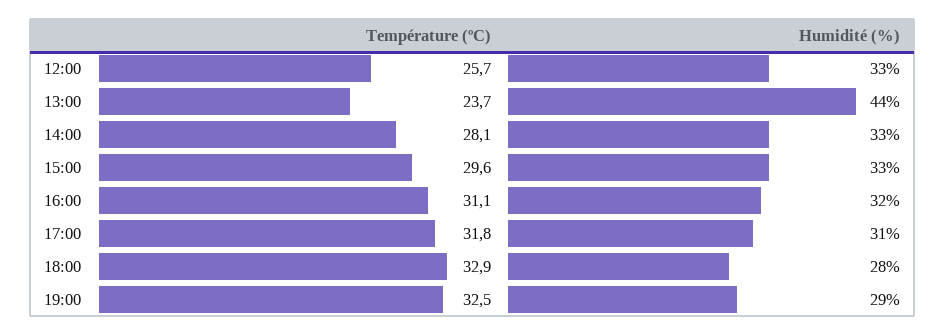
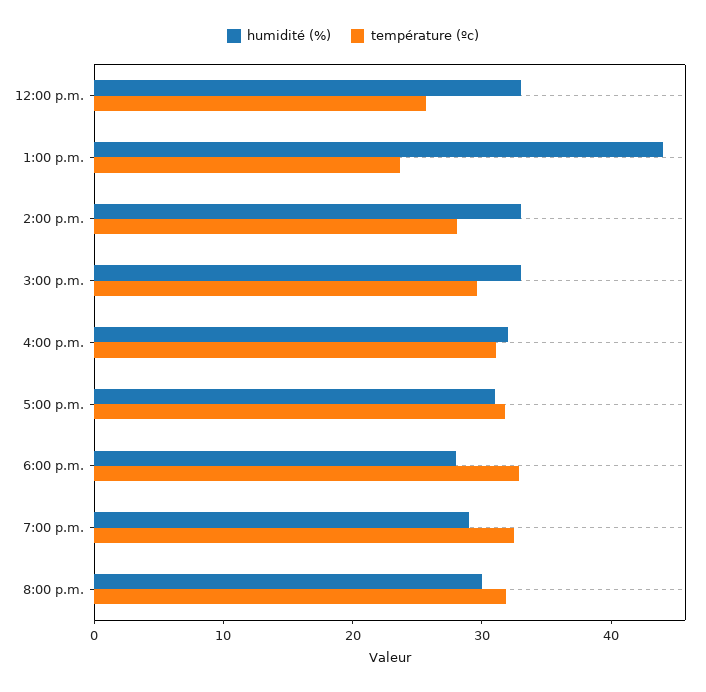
Humidité (%), 8:00 p.m.: none -> 30
Température (ºC), 8:00 p.m.: none -> 32

